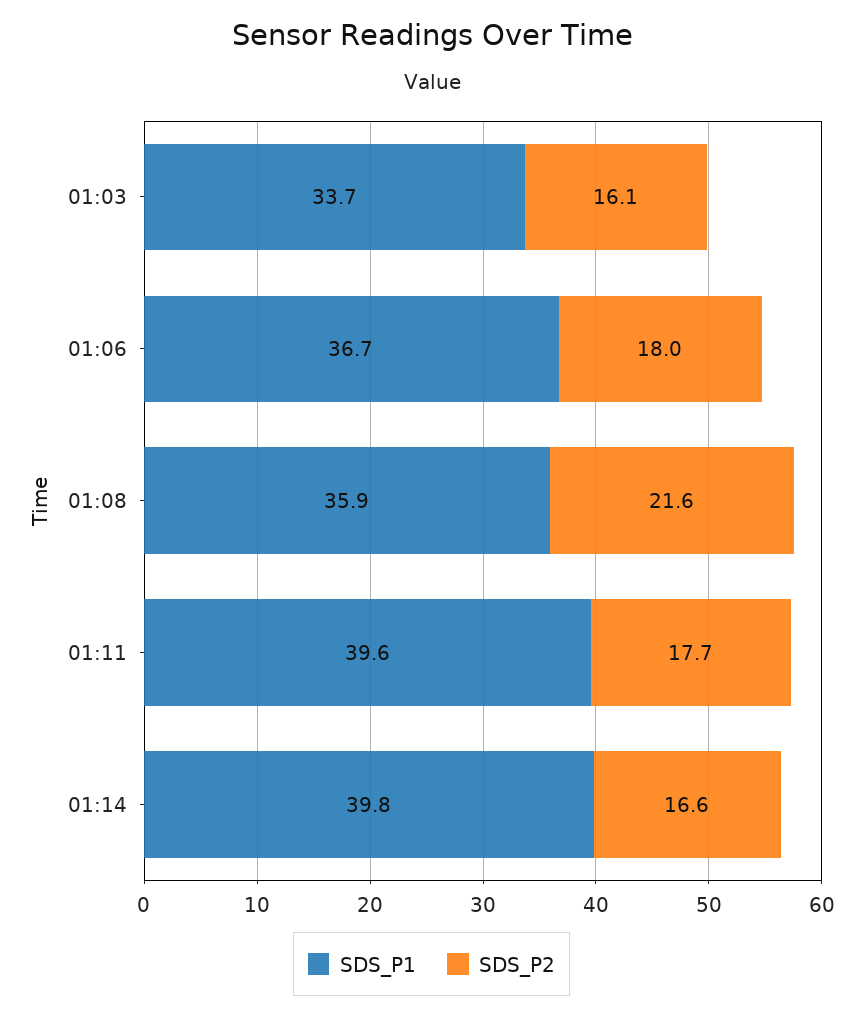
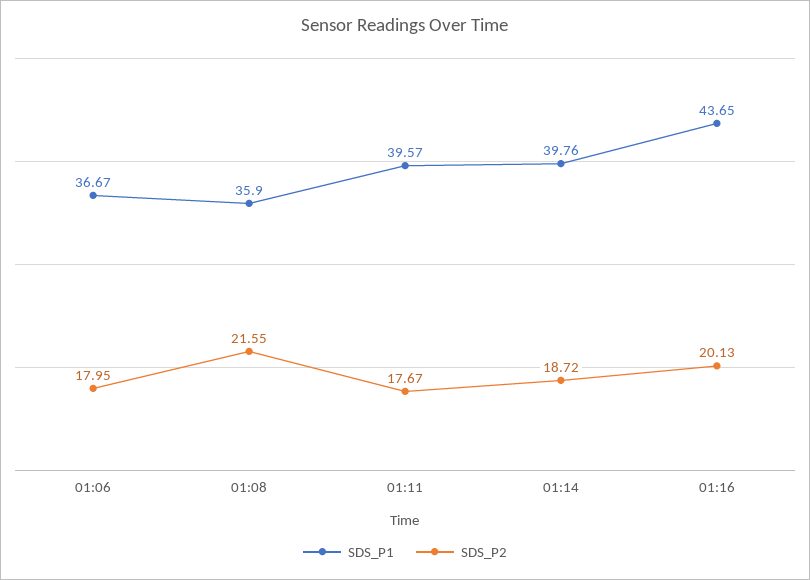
SDS_P1, 01:03: 33.7 -> none
SDS_P2, 01:03: 16.1 -> none
SDS_P2, 01:14: 16.6 -> 18.72
SDS_P1, 01:16: none -> 43.65
SDS_P2, 01:16: none -> 20.13

